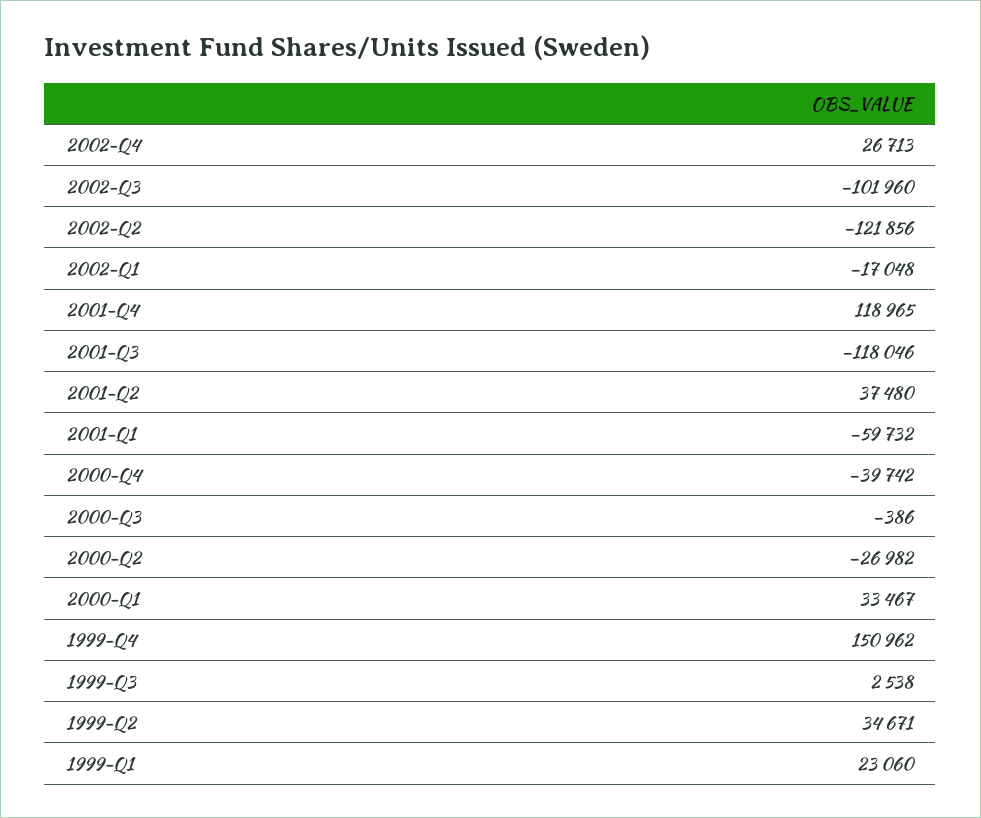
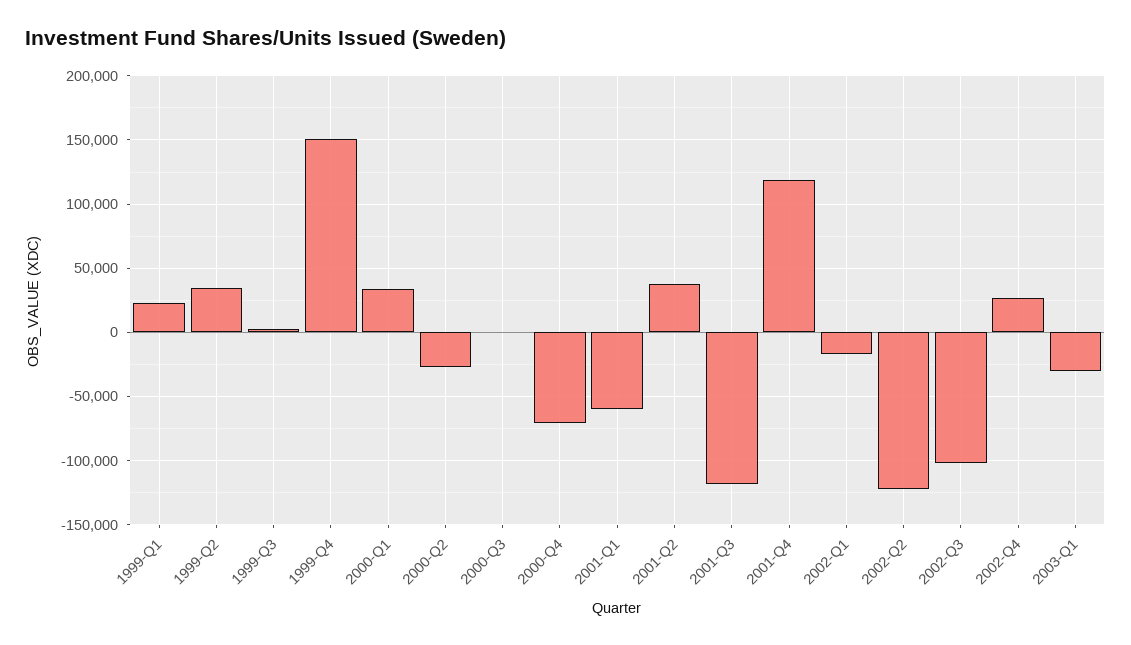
2000-Q4: -39742 -> -70000
2003-Q1: none -> -30000

